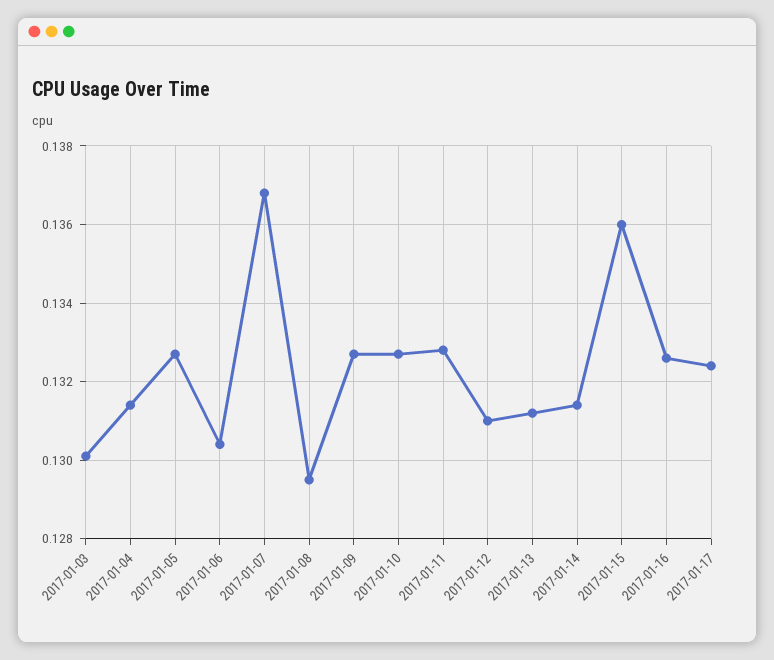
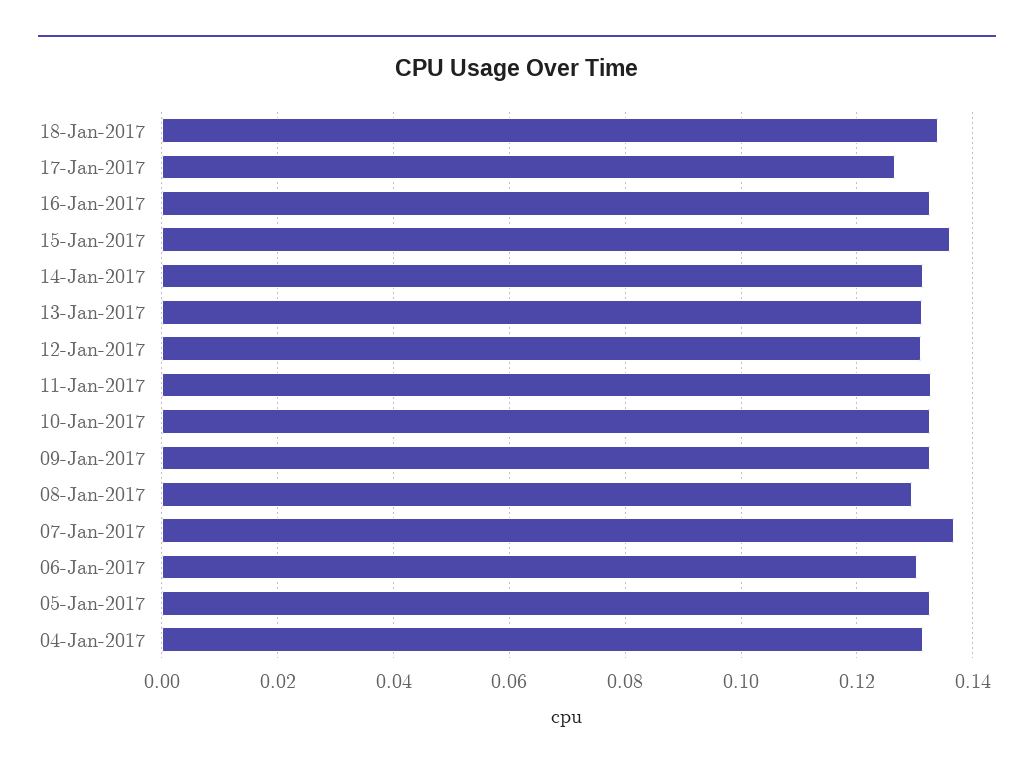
2017-01-03: 0.13 -> none
2017-01-17: 0.1325 -> 0.126
18-Jan-2017: none -> 0.134

